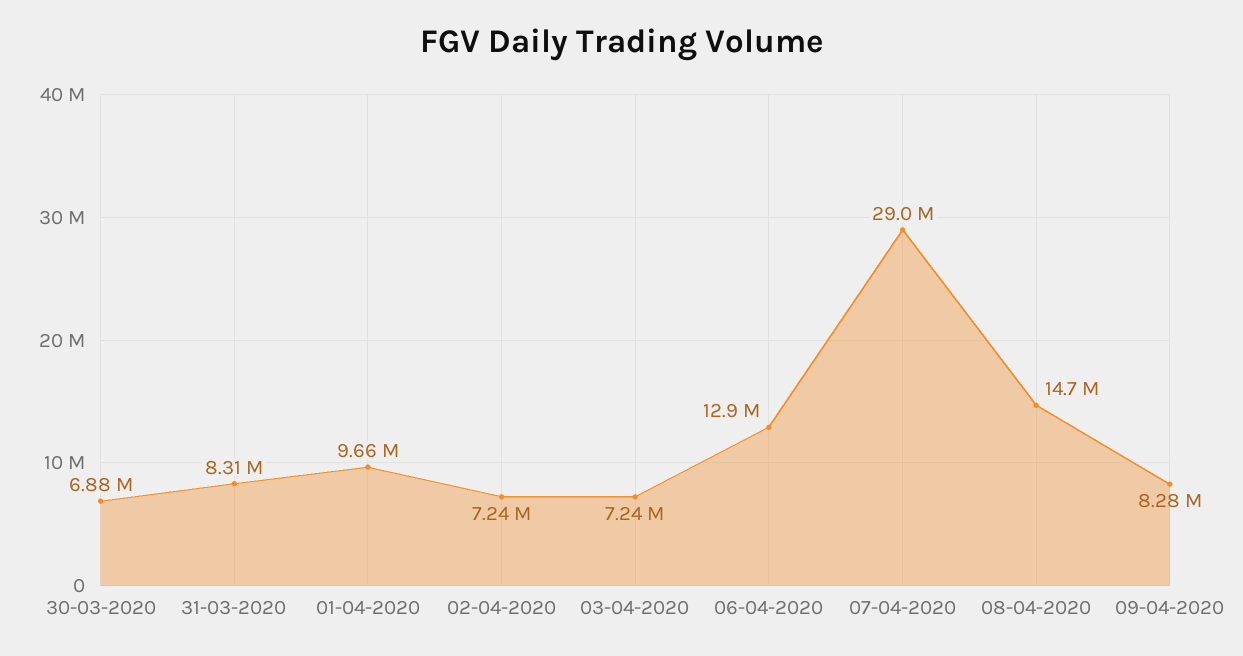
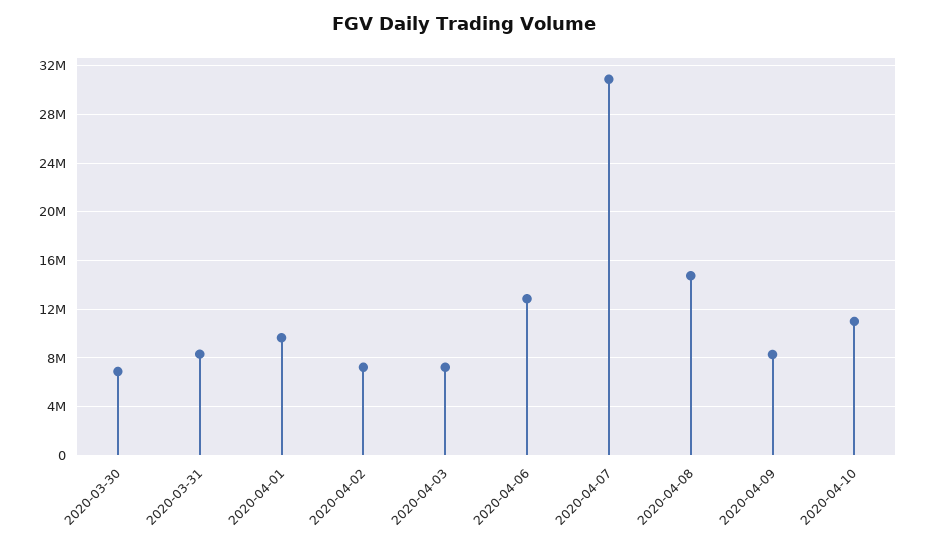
07-04-2020: 29000000 -> 31000000
2020-04-10: none -> 11000000

